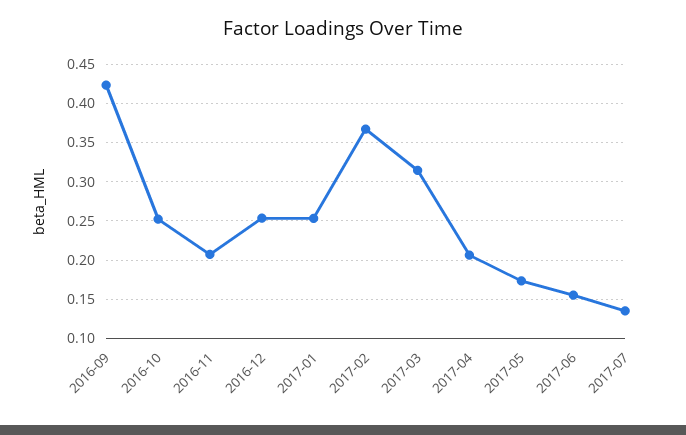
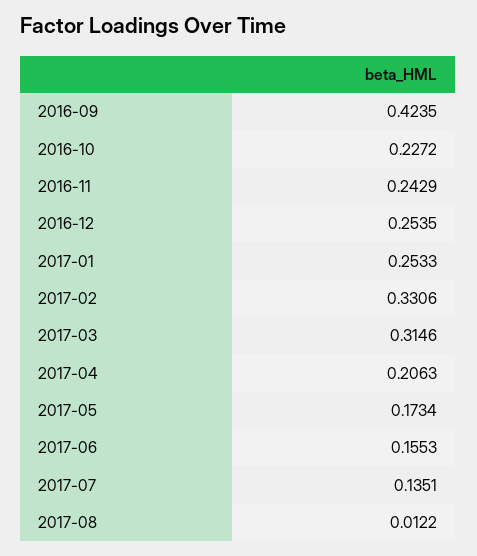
2016-10: 0.25 -> 0.2272
2016-11: 0.21 -> 0.2429
2017-02: 0.37 -> 0.3306
2017-08: none -> 0.0122

